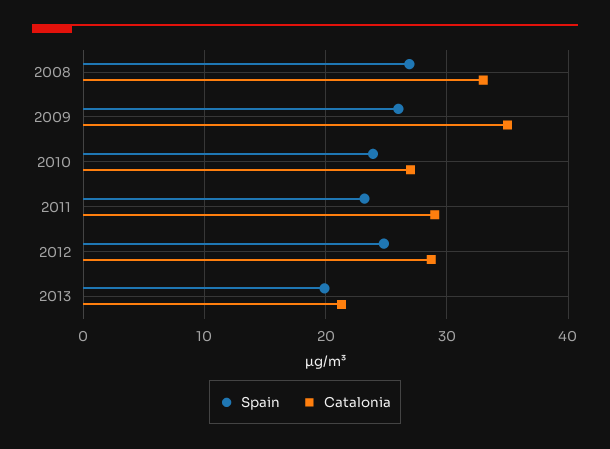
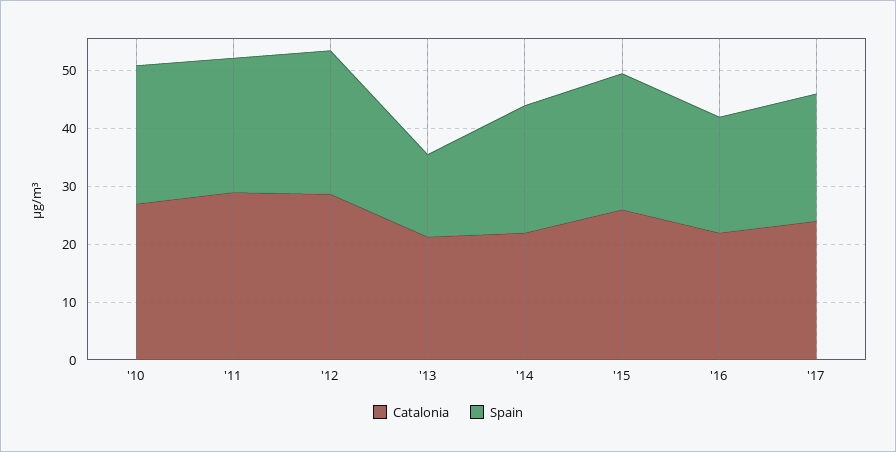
Spain, 2008: 27 -> none
Catalonia, 2008: 33 -> none
Spain, 2009: 26 -> none
Catalonia, 2009: 35 -> none
Spain, 2013: 20 -> 14
Catalonia, '14: none -> 22
Spain, '14: none -> 22
Catalonia, '15: none -> 26
Spain, '15: none -> 24
Catalonia, '16: none -> 22
Spain, '16: none -> 20
Catalonia, '17: none -> 24
Spain, '17: none -> 22

